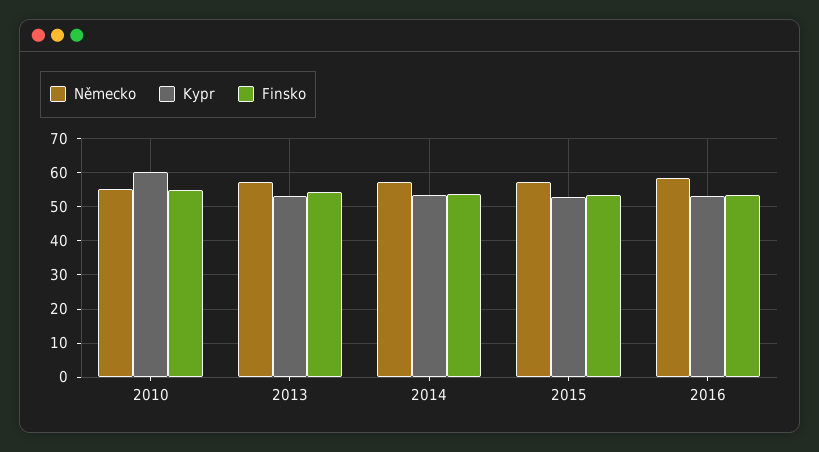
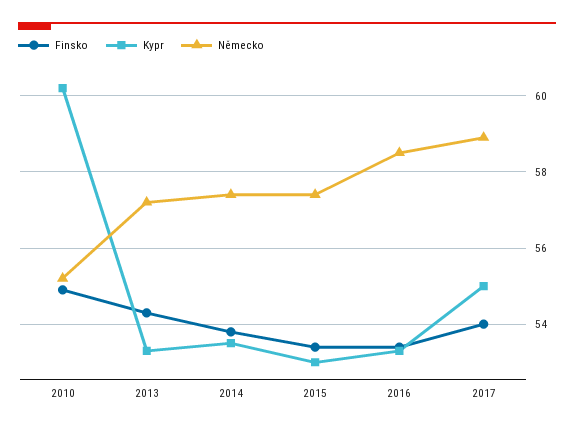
Finsko, 2017: none -> 54
Kypr, 2017: none -> 55
Německo, 2017: none -> 59

